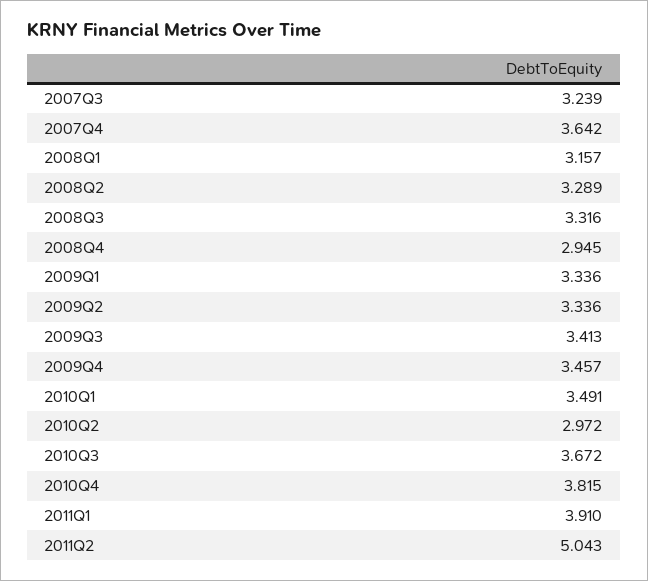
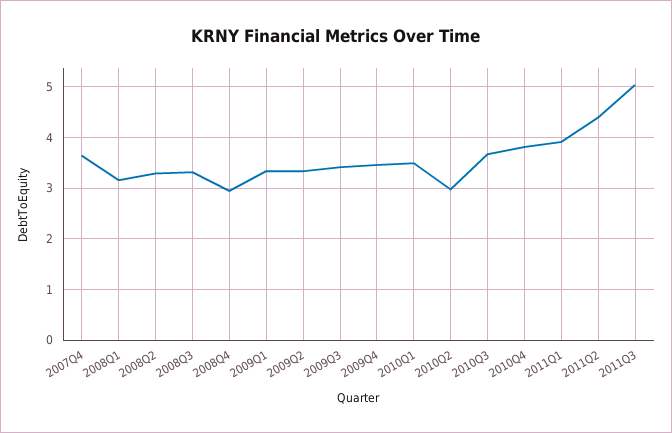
2007Q3: 3.239 -> none
2011Q2: 5.043 -> 4.4
2011Q3: none -> 5

